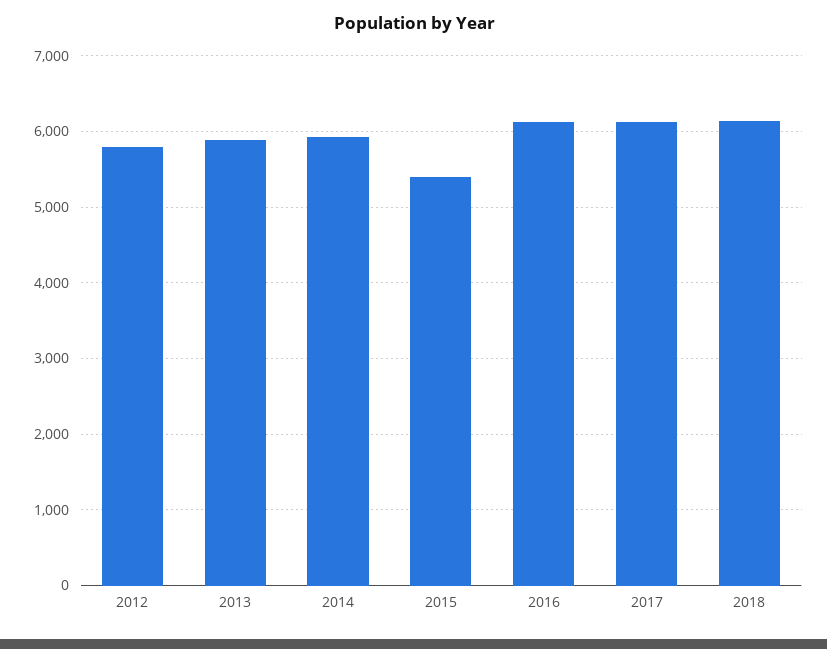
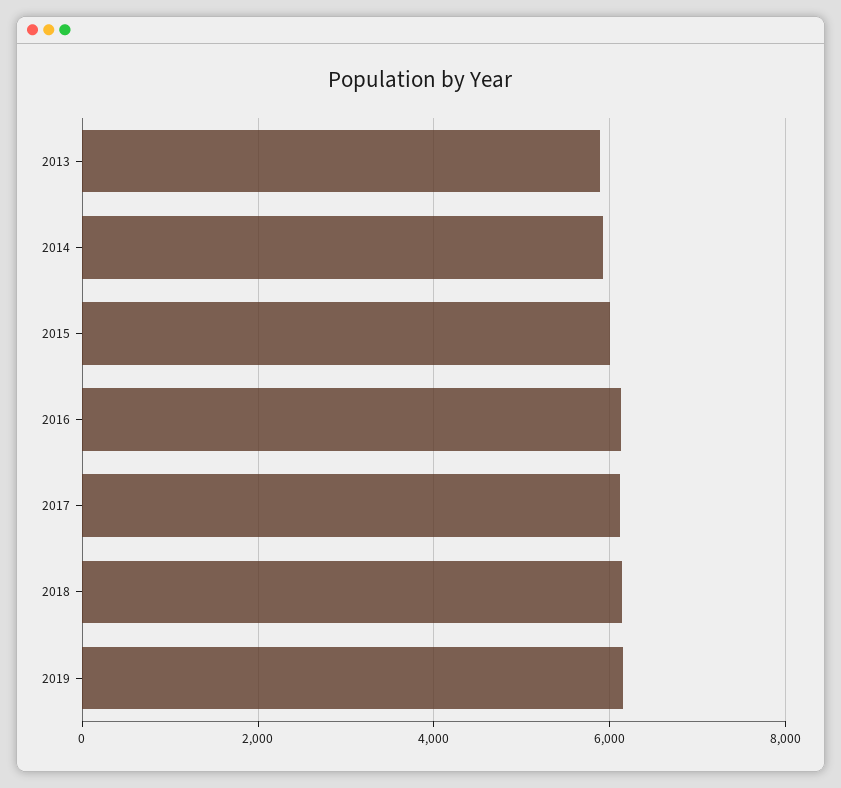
2012: 5800 -> none
2015: 5400 -> 6000
2019: none -> 6200

